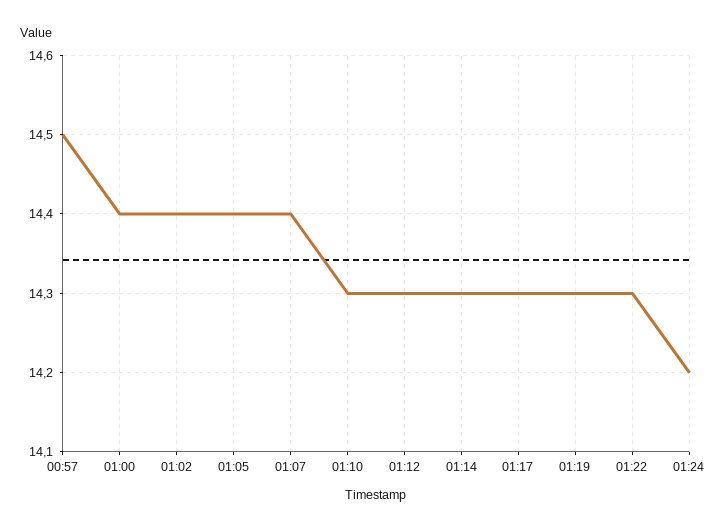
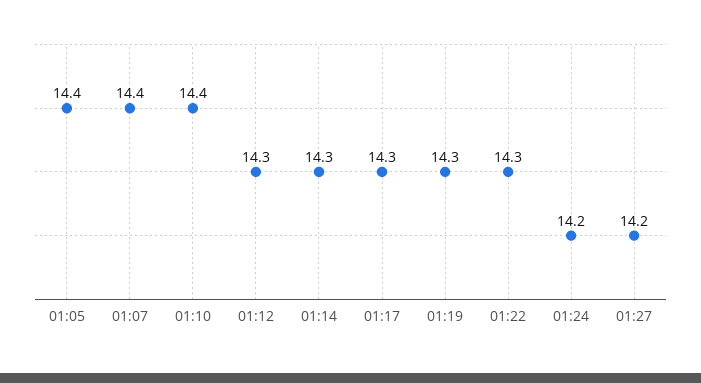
00:57: 14.5 -> none
01:00: 14.4 -> none
01:02: 14.4 -> none
01:10: 14.3 -> 14.4
01:27: none -> 14.2

